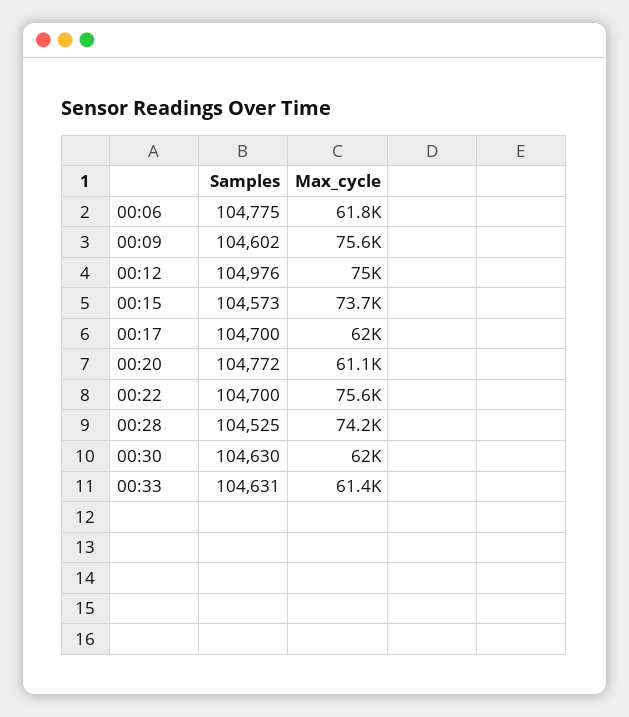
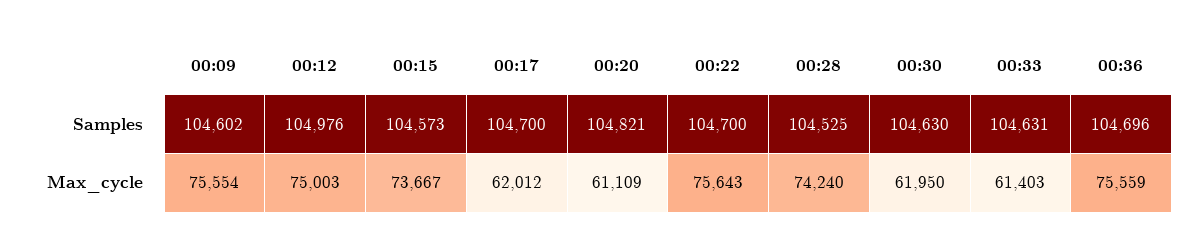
Samples, 00:06: 104775 -> none
Max_cycle, 00:06: 61800 -> none
Samples, 00:20: 104772 -> 104821
Samples, 00:36: none -> 104696
Max_cycle, 00:36: none -> 75559

